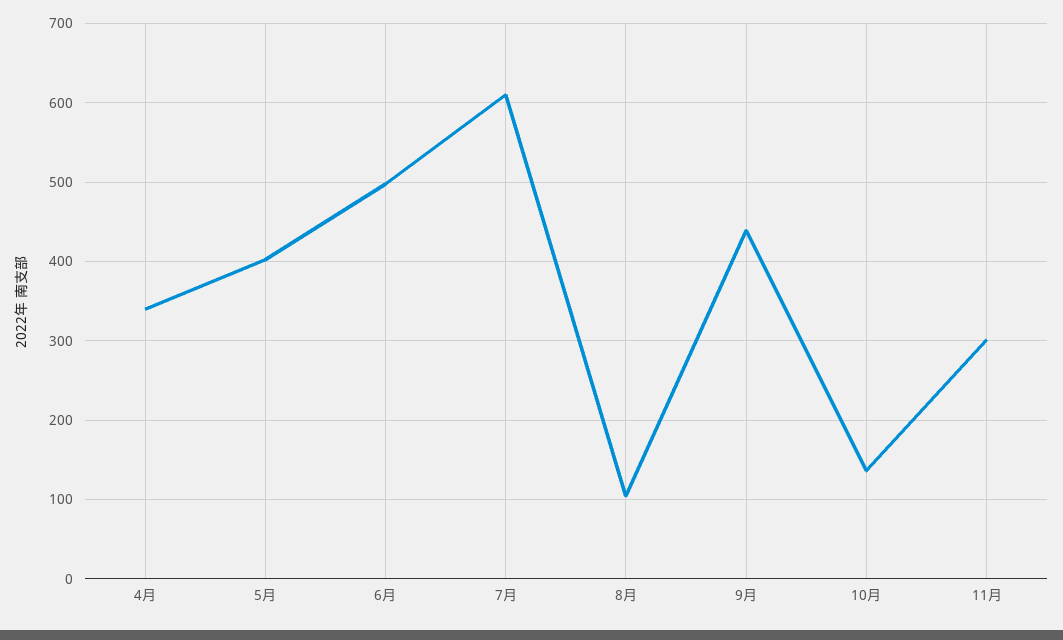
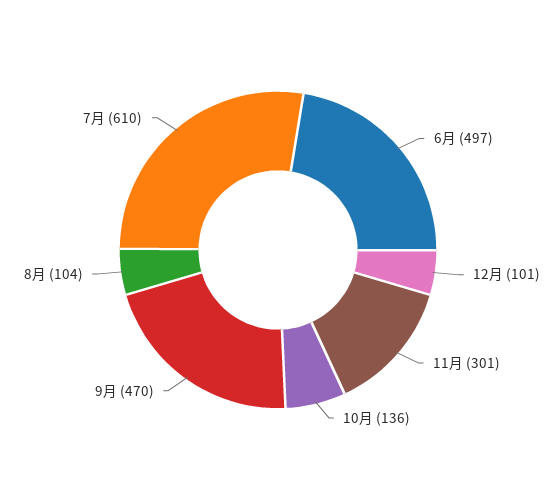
4月: 340 -> none
5月: 400 -> none
9月: 440 -> 470
12月: none -> 101

